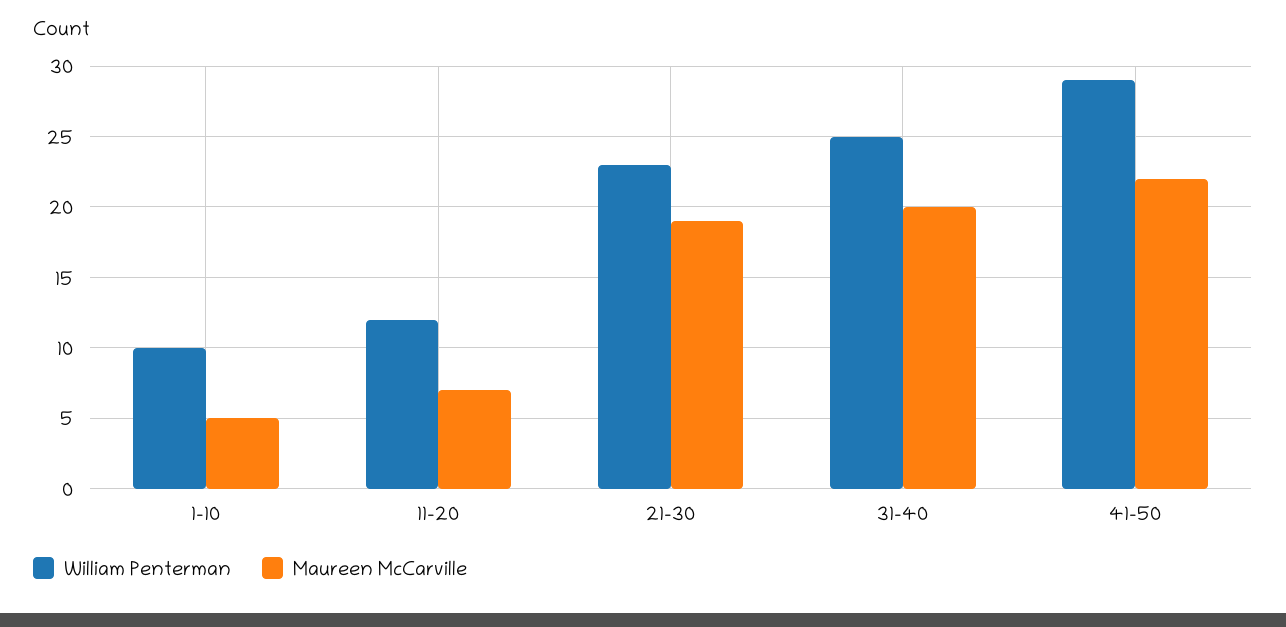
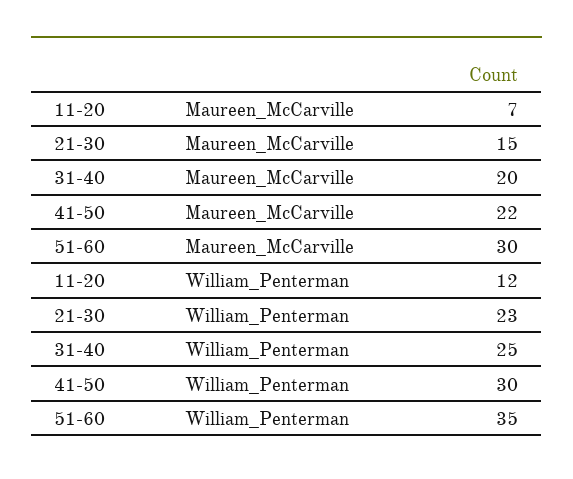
William Penterman, 1-10: 10 -> none
Maureen McCarville, 1-10: 5 -> none
Maureen McCarville, 21-30: 19 -> 15
William Penterman, 41-50: 29 -> 30
Maureen McCarville, 51-60: none -> 30
William Penterman, 51-60: none -> 35

